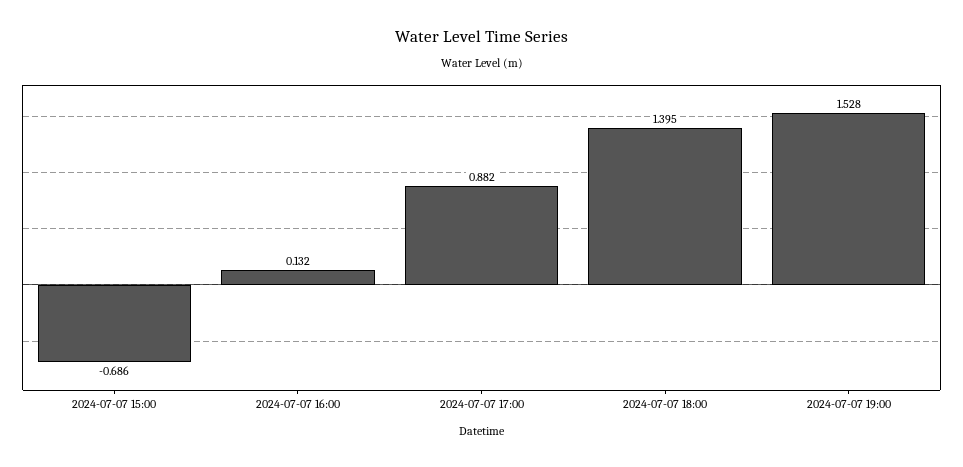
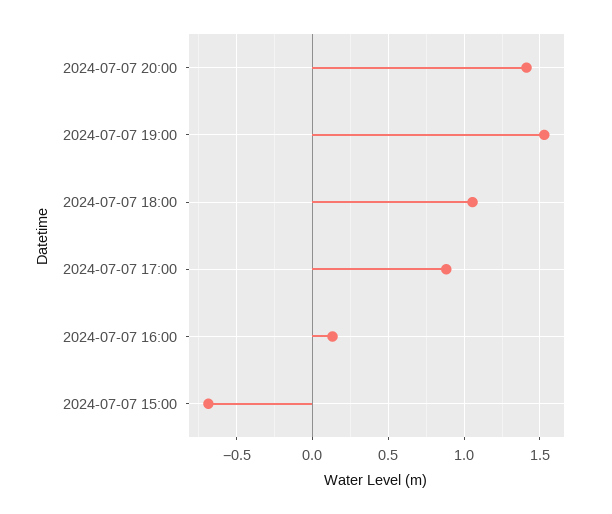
2024-07-07 18:00: 1.395 -> 1.05
2024-07-07 20:00: none -> 1.4

